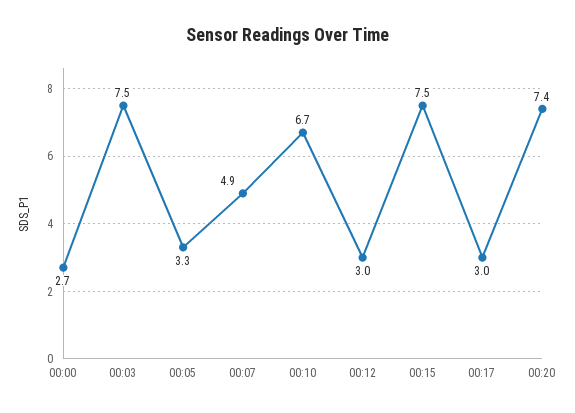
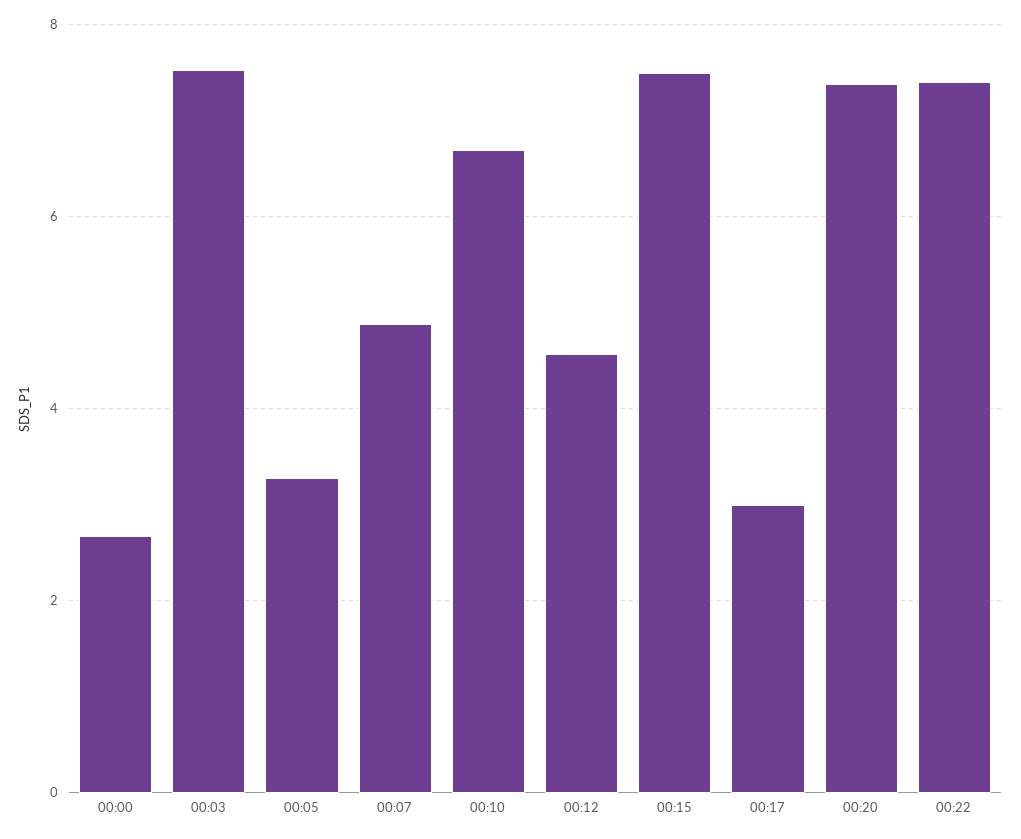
00:12: 3 -> 4.6
00:22: none -> 7.4

